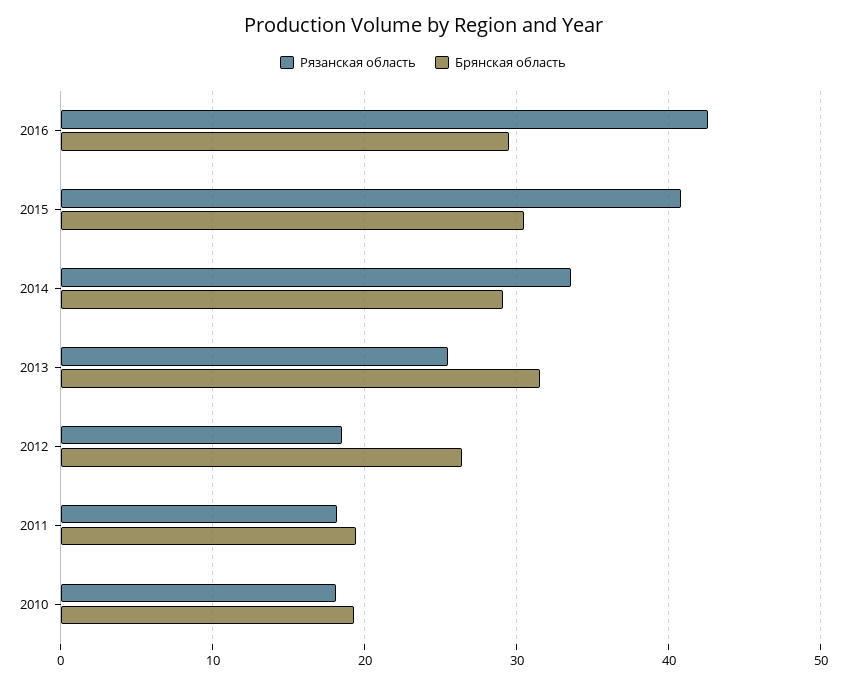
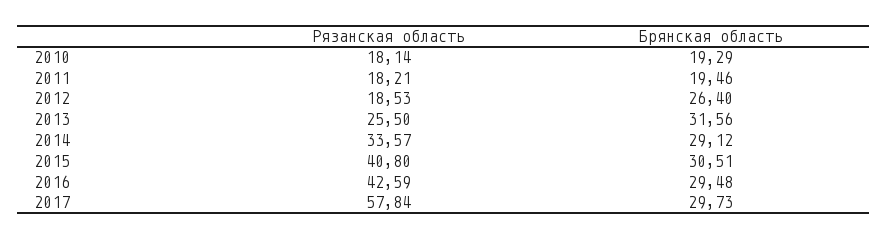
Рязанская область, 2017: none -> 57.84
Брянская область, 2017: none -> 29.73

